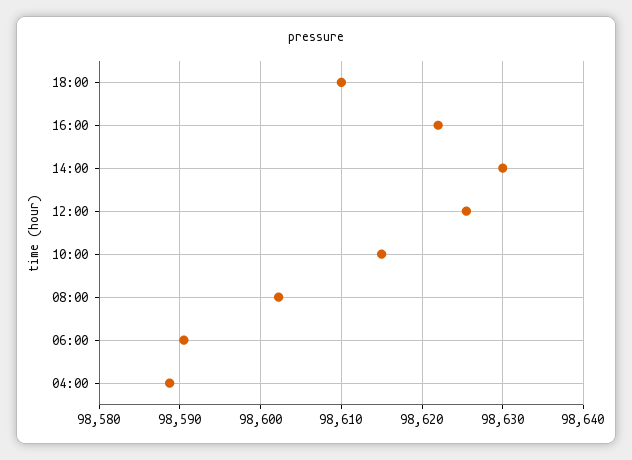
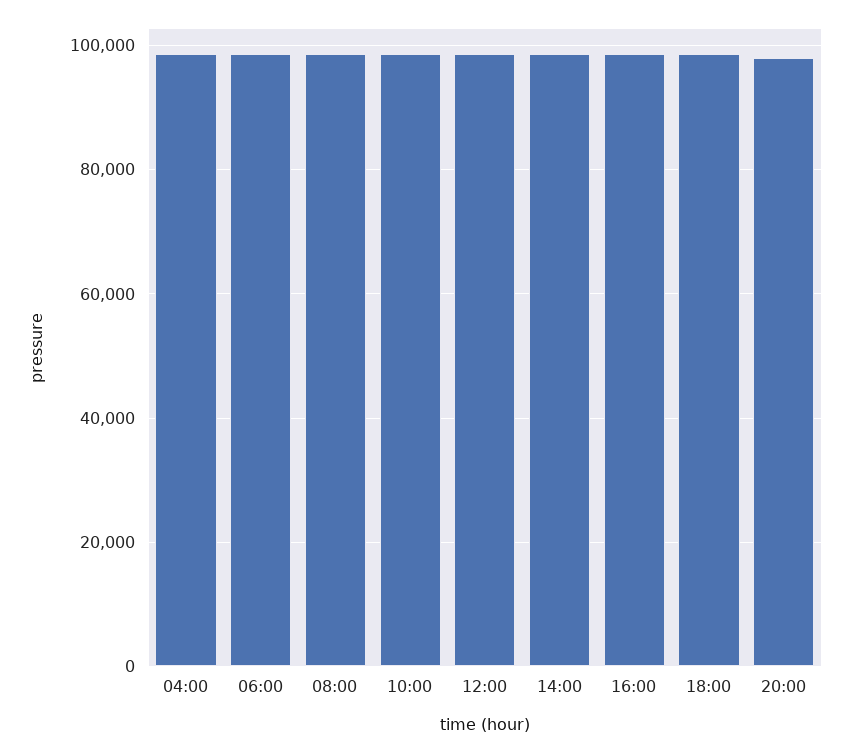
20:00: none -> 98000

